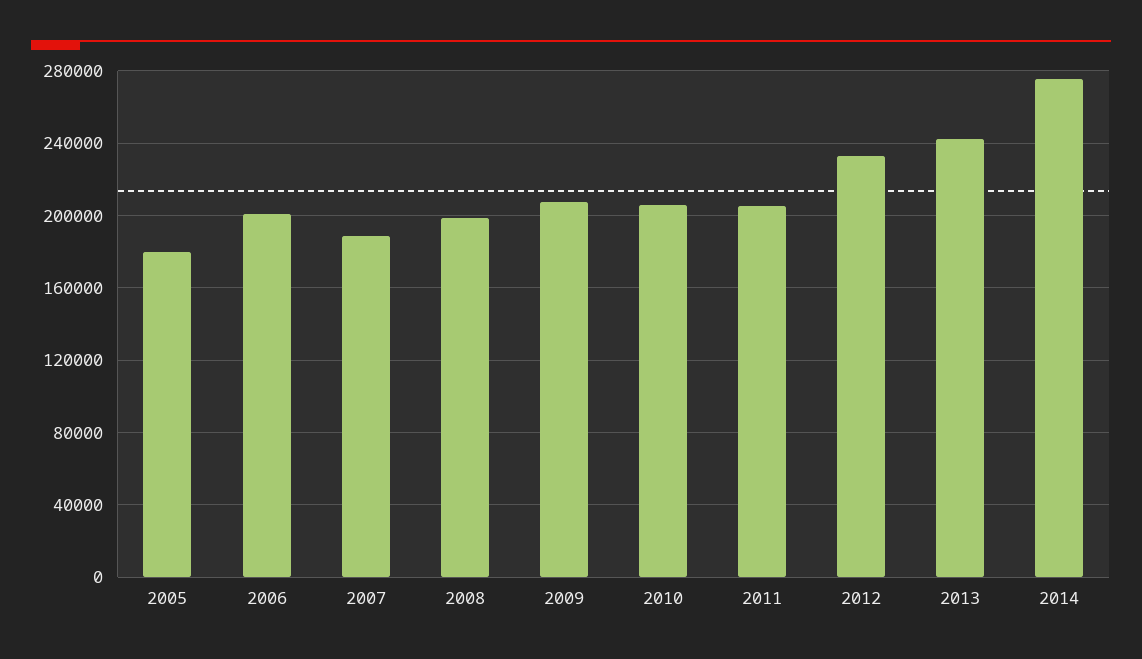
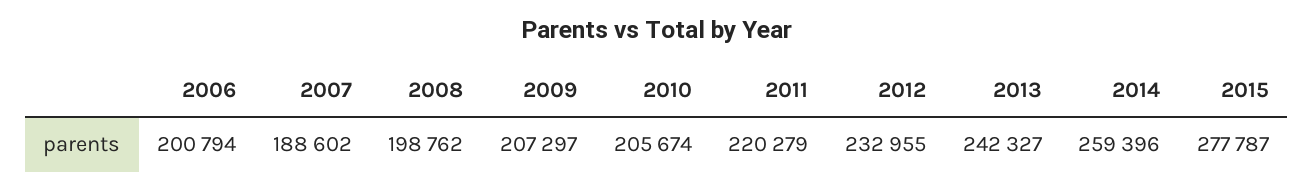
2005: 180000 -> none
2011: 205000 -> 220279
2014: 275000 -> 259396
2015: none -> 277787

